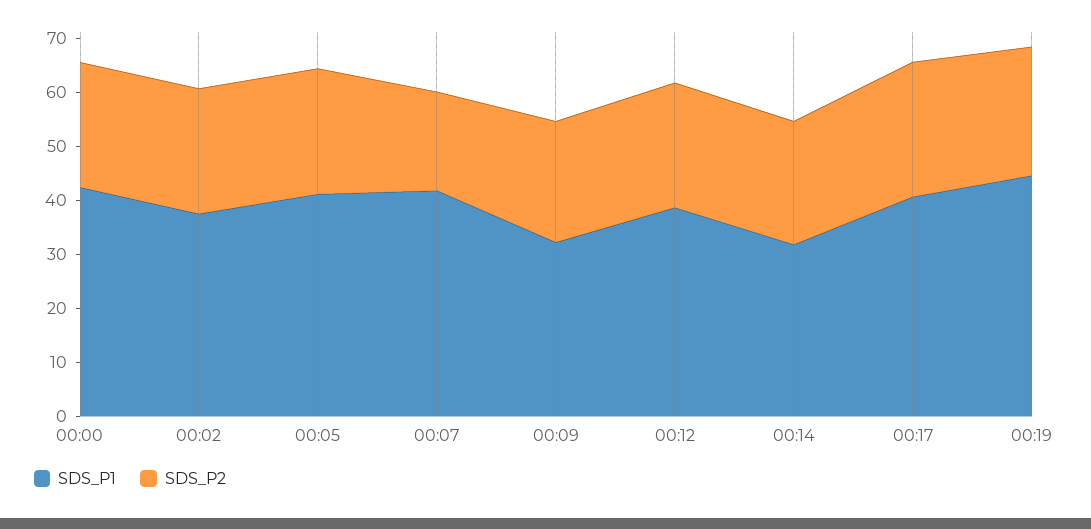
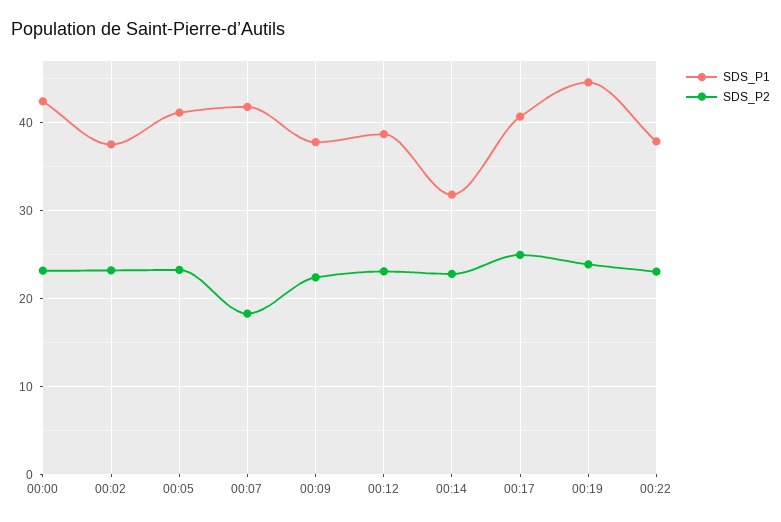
SDS_P1, 00:09: 32 -> 38
SDS_P1, 00:22: none -> 38
SDS_P2, 00:22: none -> 23

